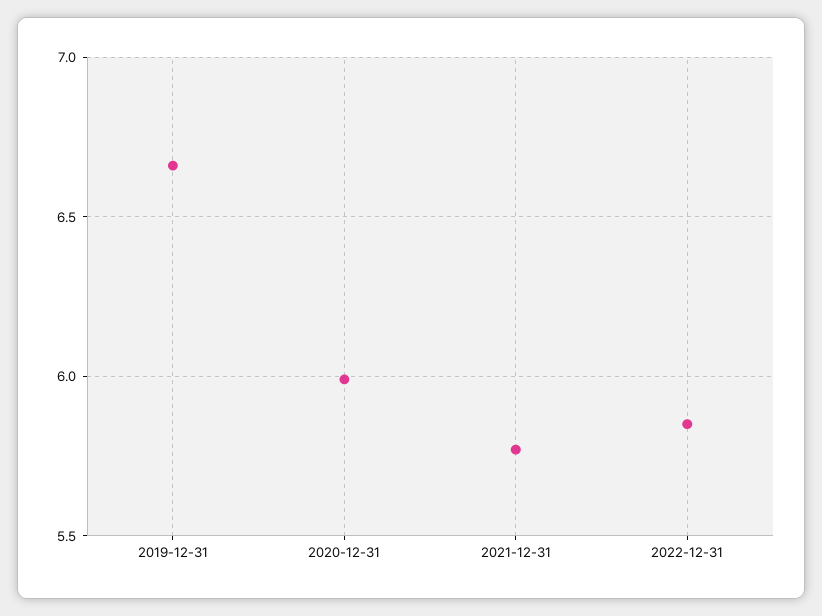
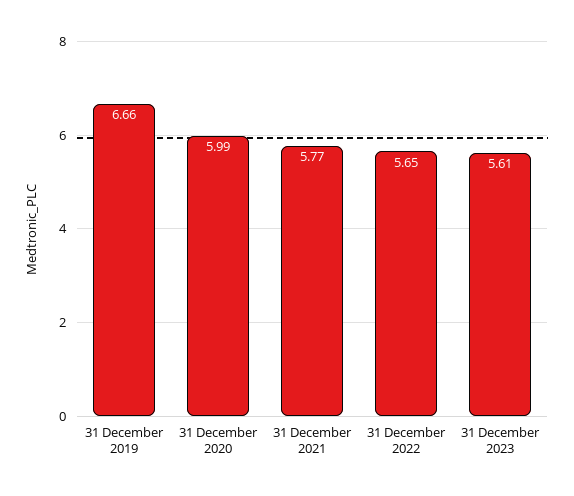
2022-12-31: 5.85 -> 5.65
31 December 2023: none -> 5.61

